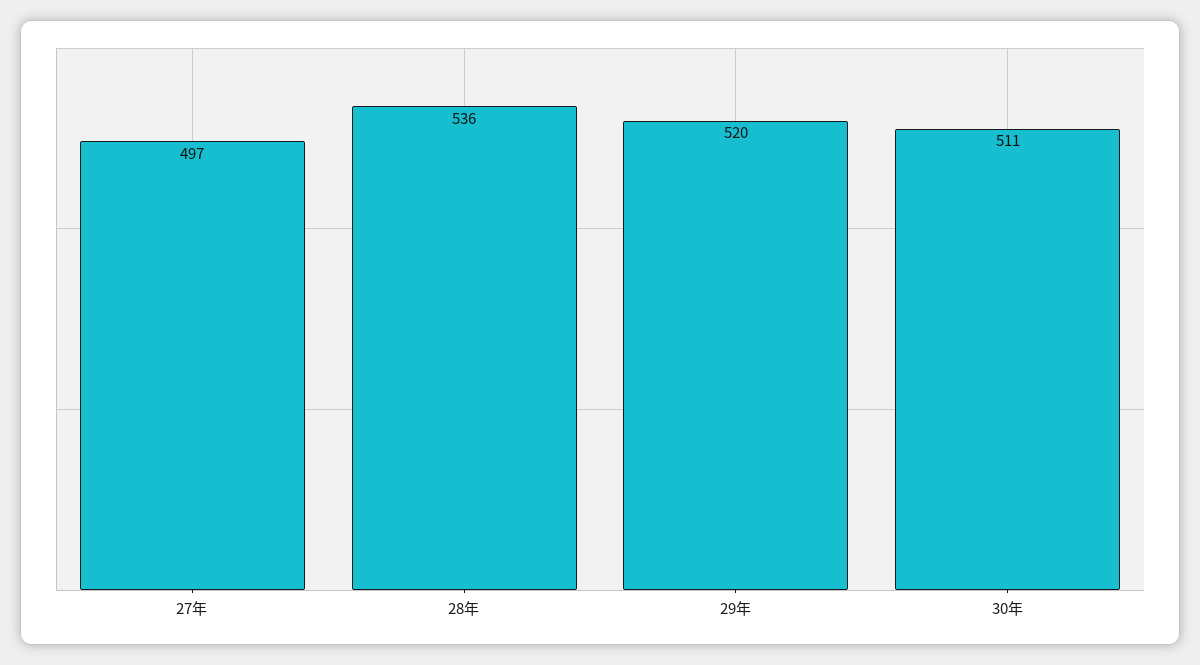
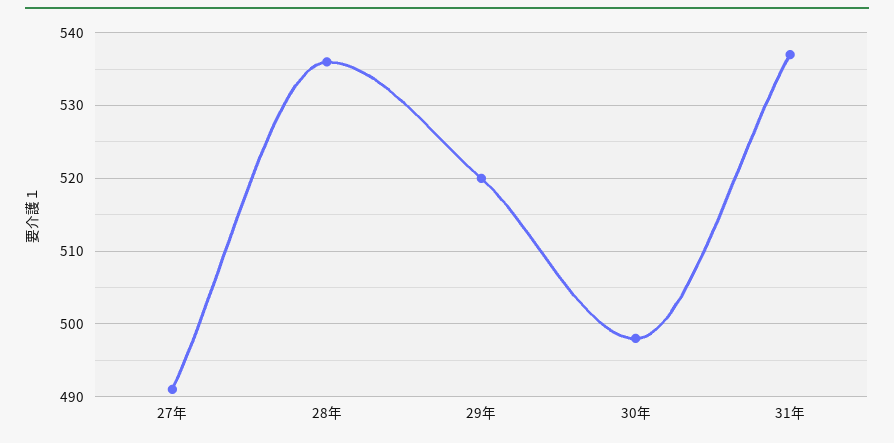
27年: 497 -> 491
30年: 511 -> 498
31年: none -> 537

